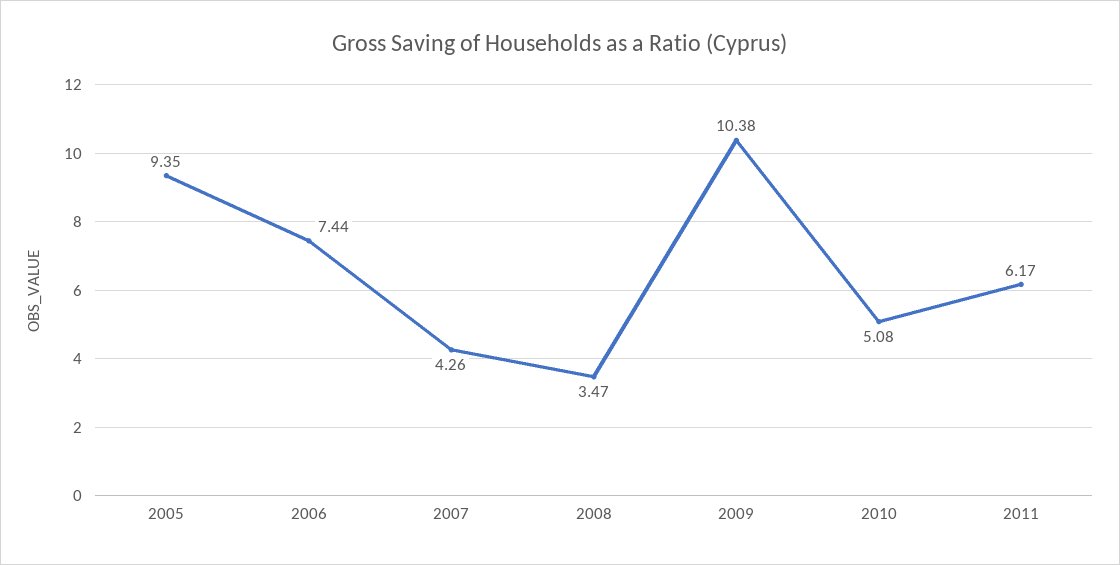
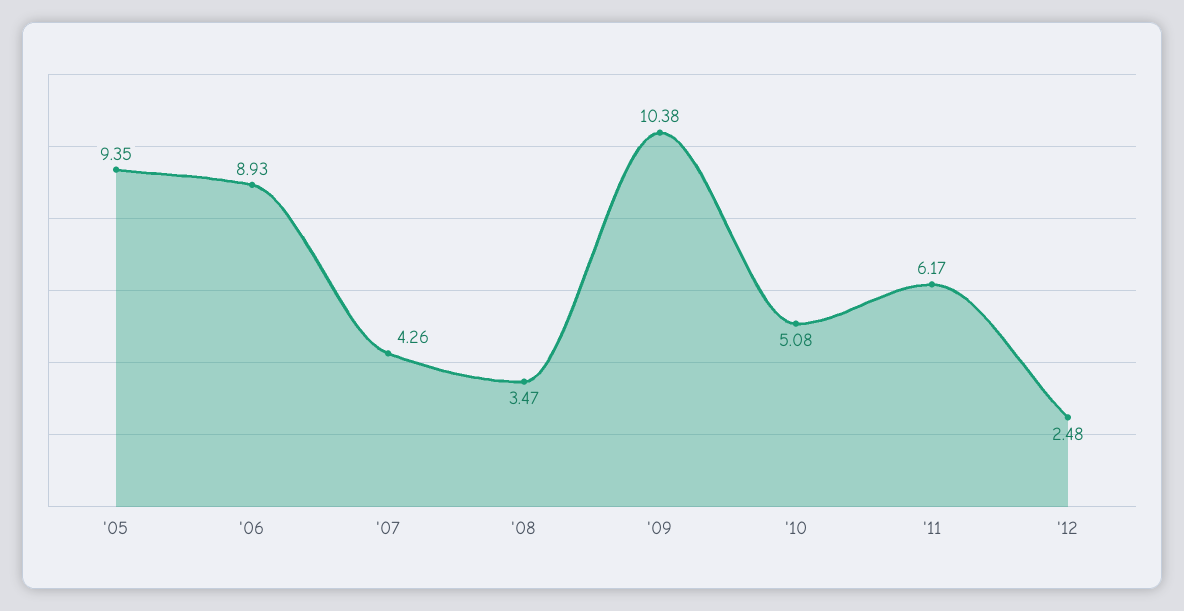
2006: 7.44 -> 8.93
'12: none -> 2.48

